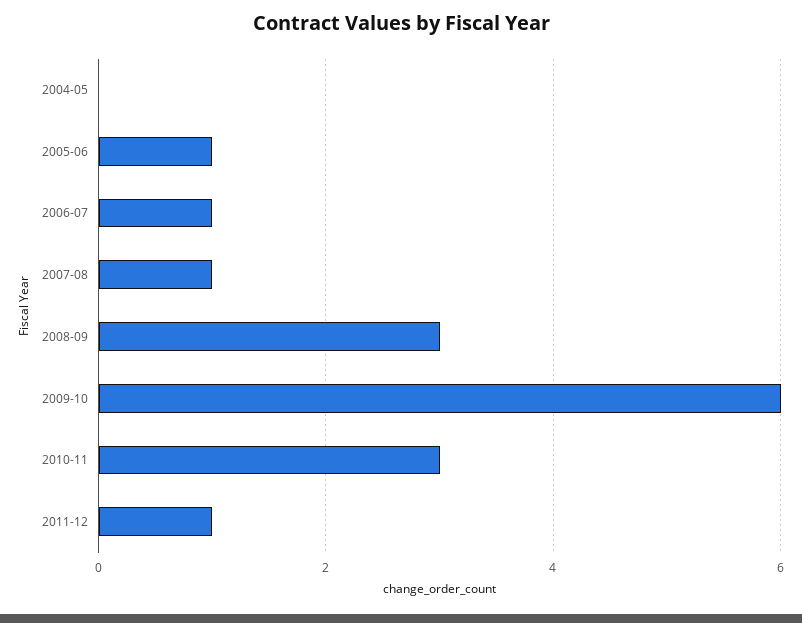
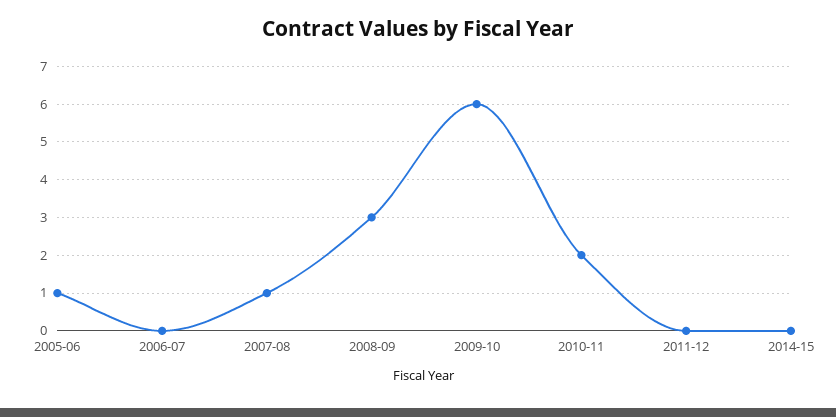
2004-05: 0 -> none
2006-07: 1 -> 0
2010-11: 3 -> 2
2011-12: 1 -> 0
2014-15: none -> 0

